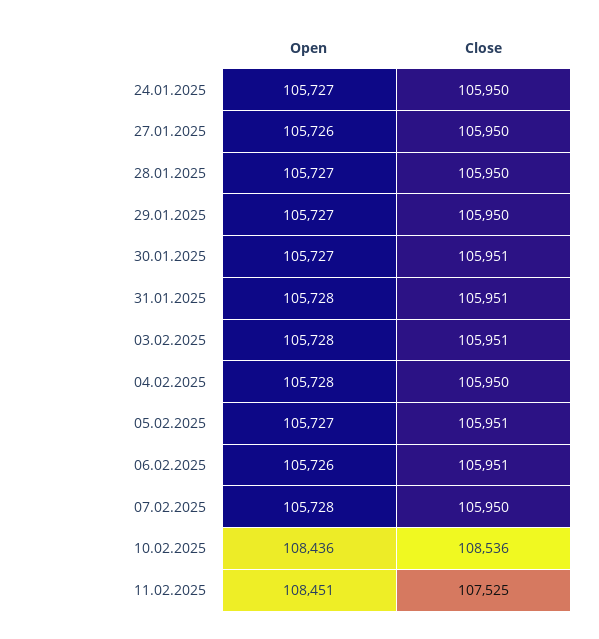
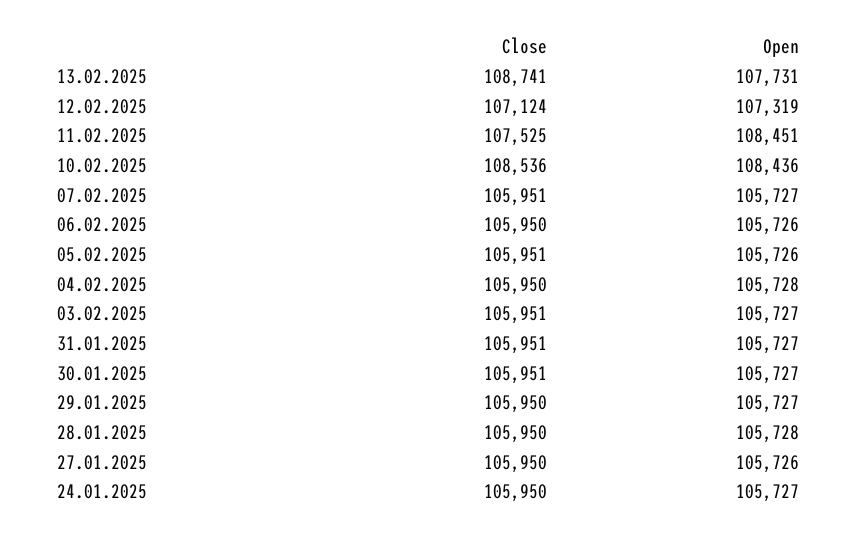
Open, 28.01.2025: 105727 -> 105728
Open, 31.01.2025: 105728 -> 105727
Open, 03.02.2025: 105728 -> 105727
Open, 05.02.2025: 105727 -> 105726
Close, 06.02.2025: 105951 -> 105950
Open, 07.02.2025: 105728 -> 105727
Close, 07.02.2025: 105950 -> 105951
Close, 13.02.2025: none -> 108741
Open, 13.02.2025: none -> 107731
Close, 12.02.2025: none -> 107124
Open, 12.02.2025: none -> 107319

